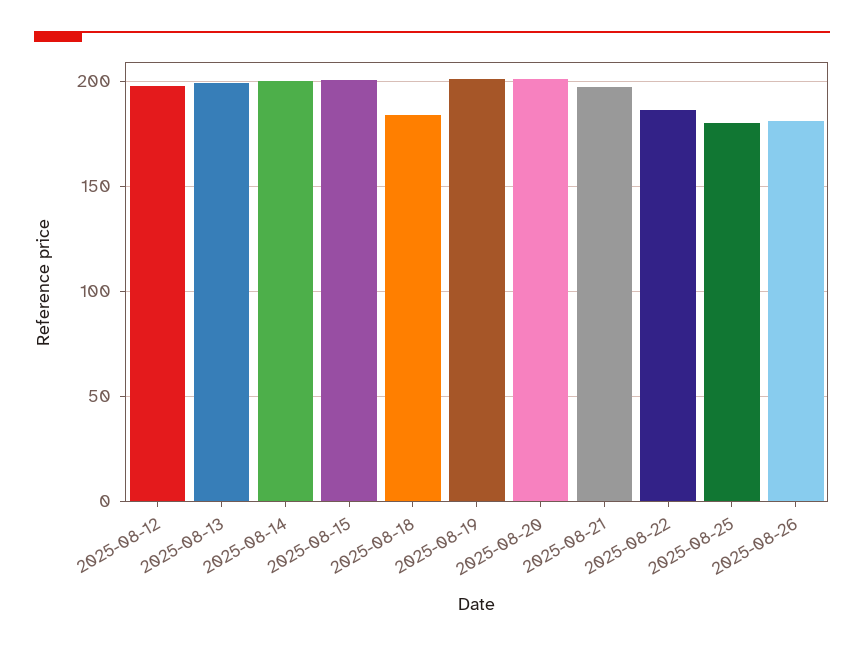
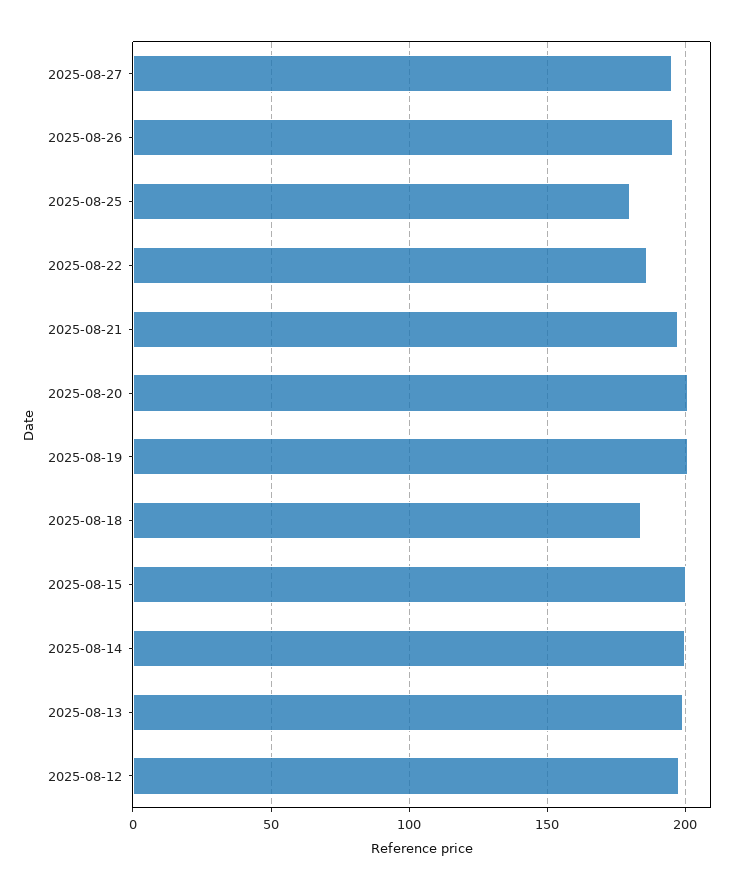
2025-08-26: 180 -> 195
2025-08-27: none -> 195

